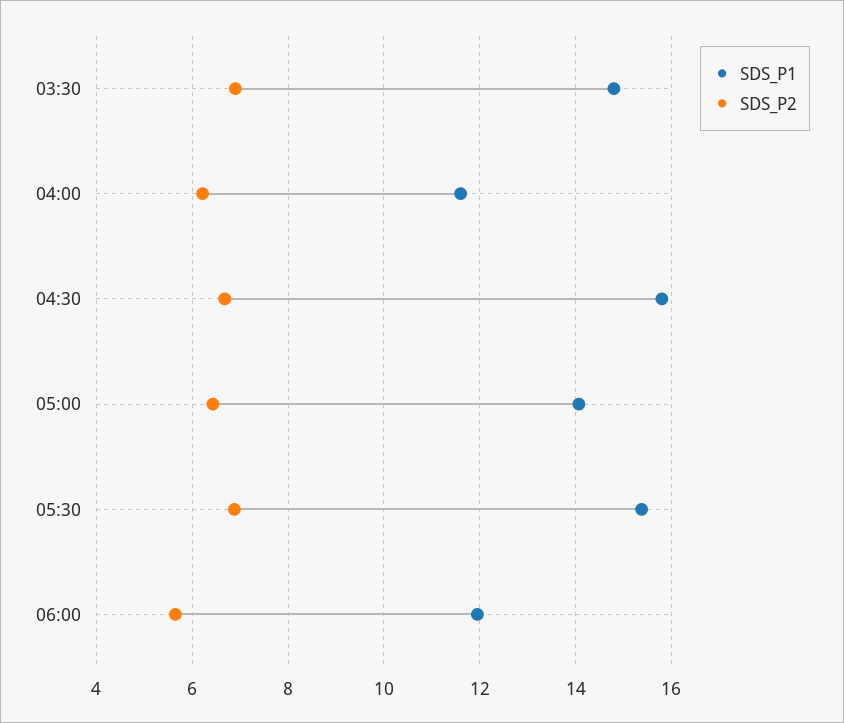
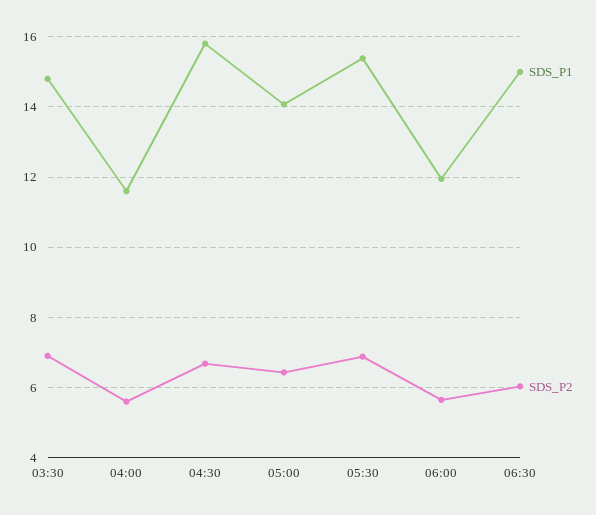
SDS_P2, 04:00: 6.2 -> 5.6
SDS_P1, 06:30: none -> 15
SDS_P2, 06:30: none -> 6

